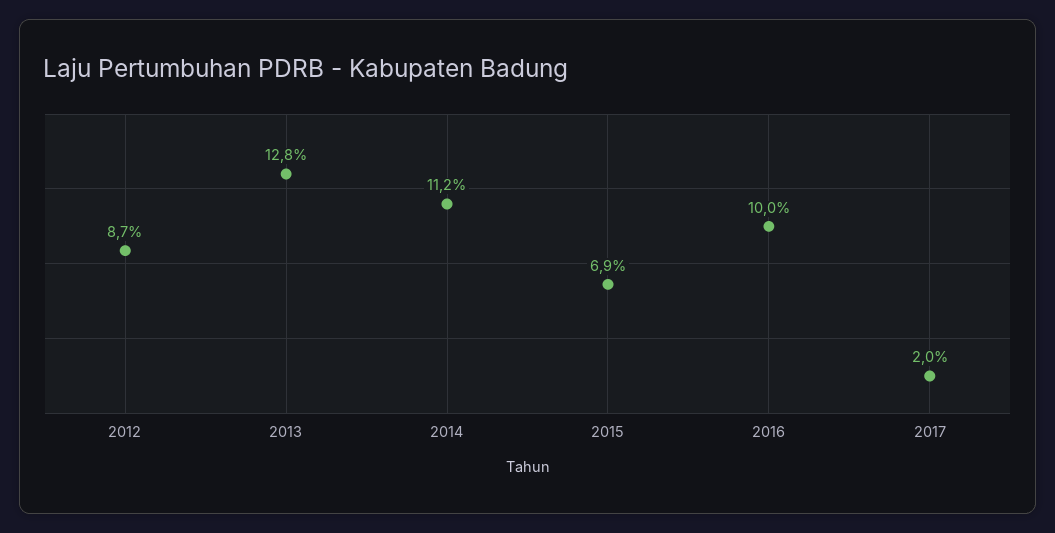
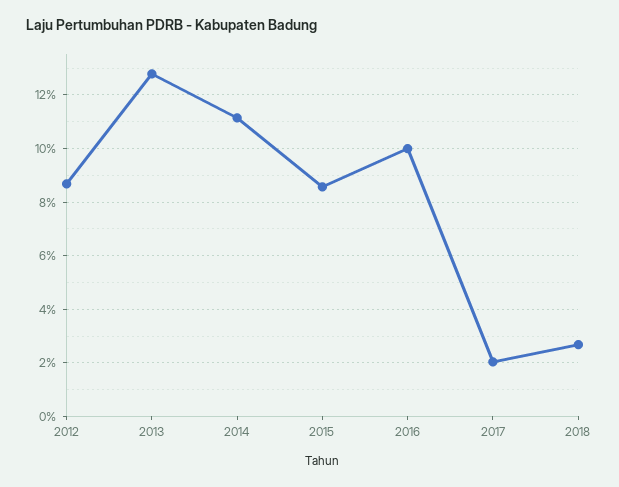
2015: 6.9 -> 8.5
2018: none -> 2.75

